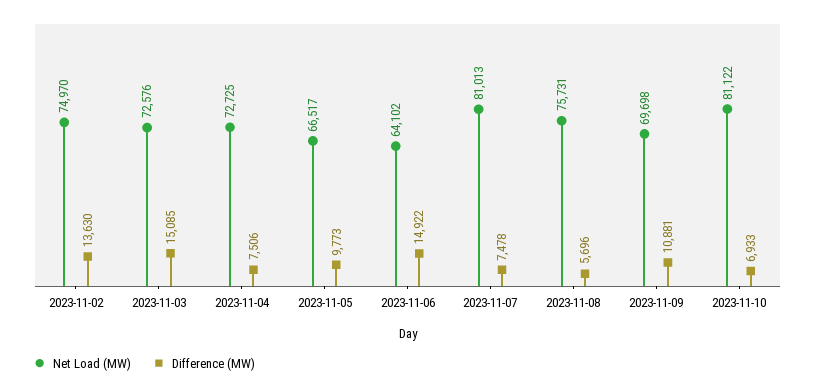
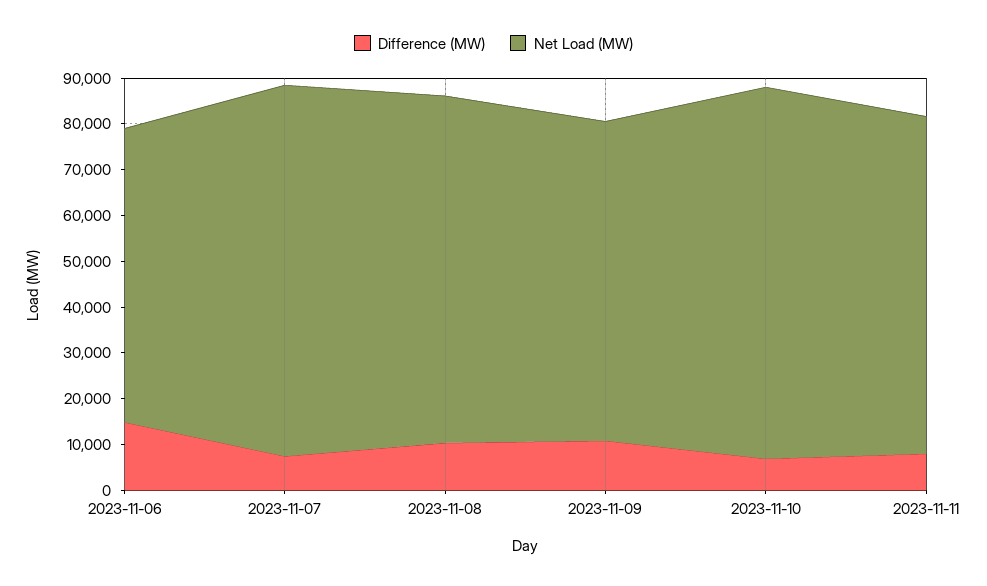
Net Load (MW), 2023-11-02: 74970 -> none
Difference (MW), 2023-11-02: 13630 -> none
Net Load (MW), 2023-11-03: 72576 -> none
Difference (MW), 2023-11-03: 15085 -> none
Net Load (MW), 2023-11-04: 72725 -> none
Difference (MW), 2023-11-04: 7506 -> none
Net Load (MW), 2023-11-05: 66517 -> none
Difference (MW), 2023-11-05: 9773 -> none
Difference (MW), 2023-11-08: 5696 -> 10000
Difference (MW), 2023-11-11: none -> 8000
Net Load (MW), 2023-11-11: none -> 74000

